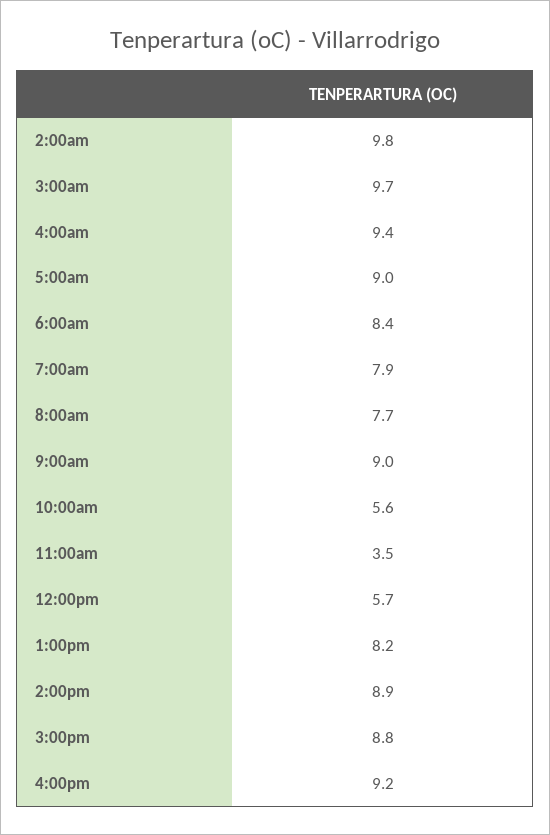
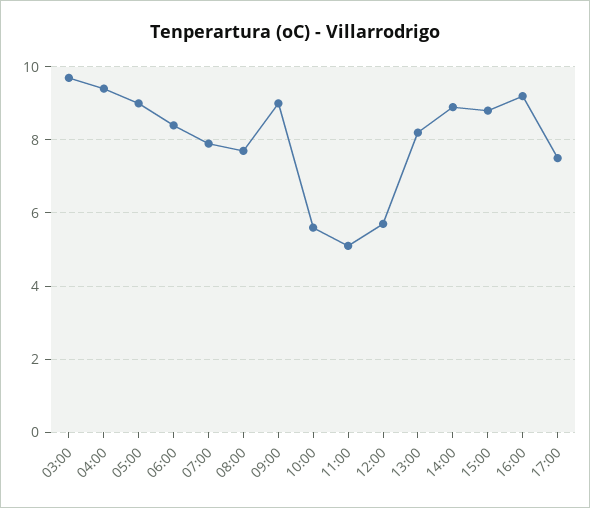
2:00am: 9.8 -> none
11:00am: 3.5 -> 5
17:00: none -> 7.5

